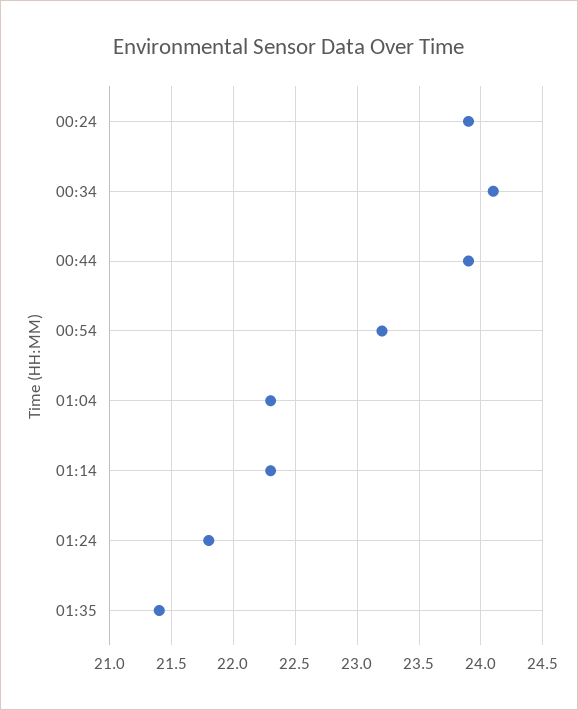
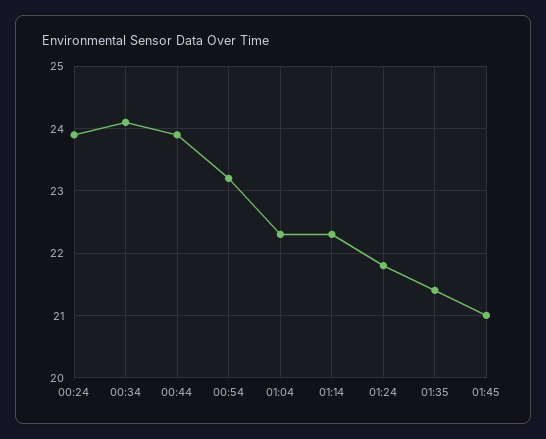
01:45: none -> 21

